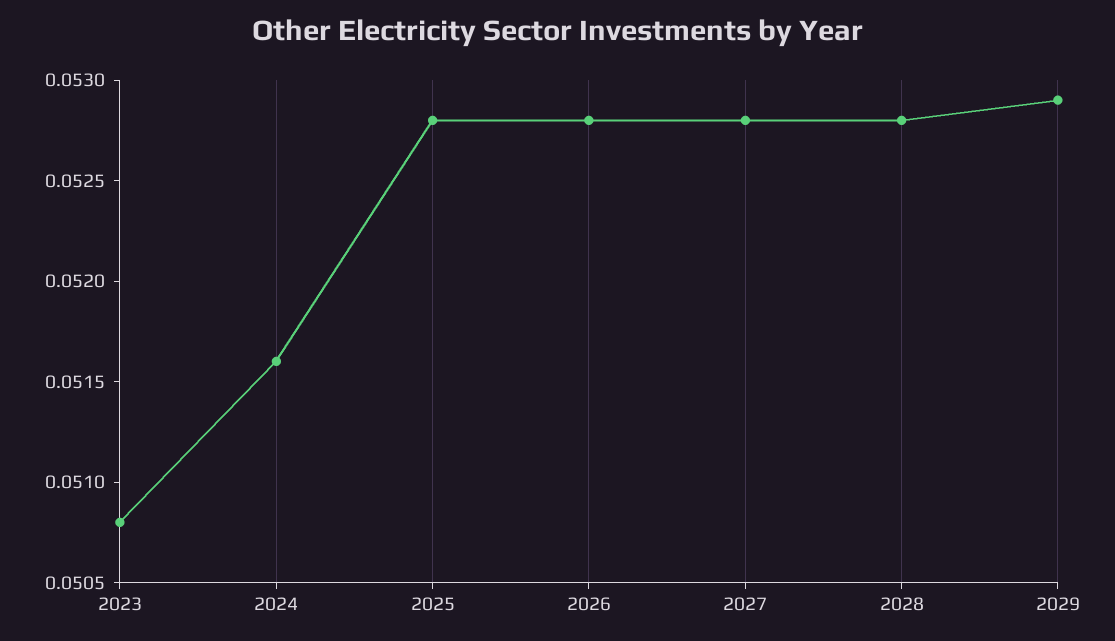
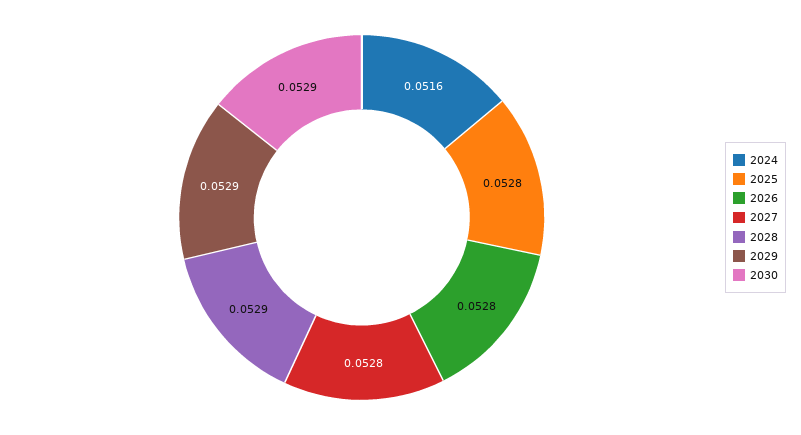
2023: 0.0508 -> none
2028: 0.0528 -> 0.0529
2030: none -> 0.0529

